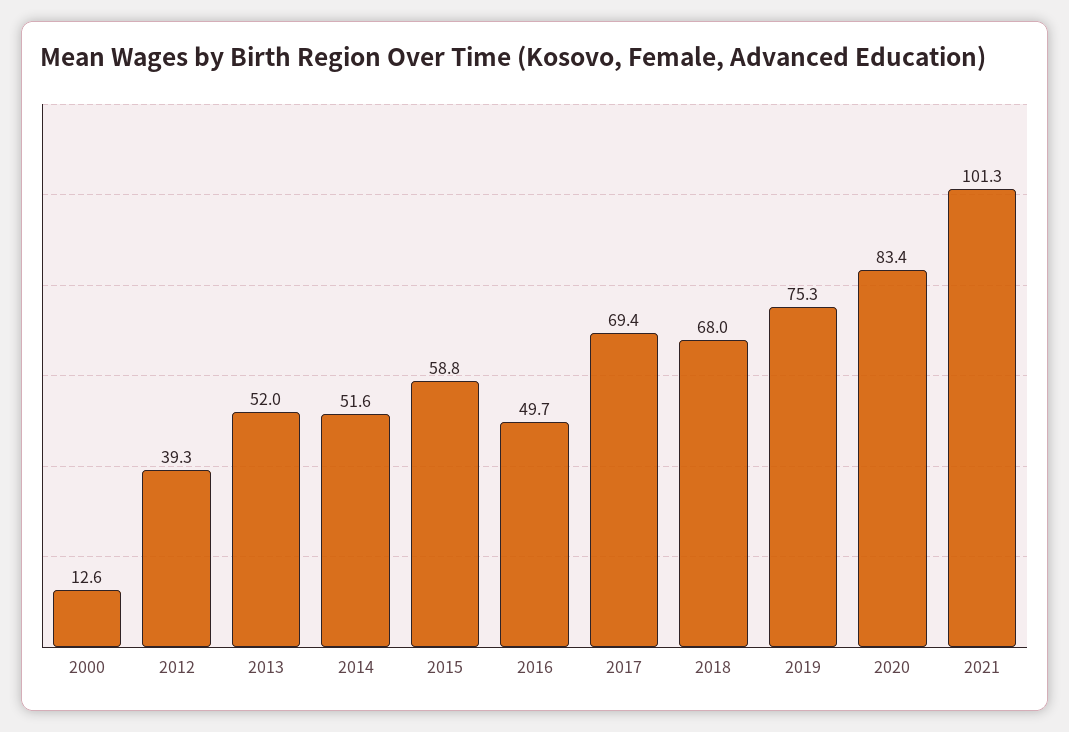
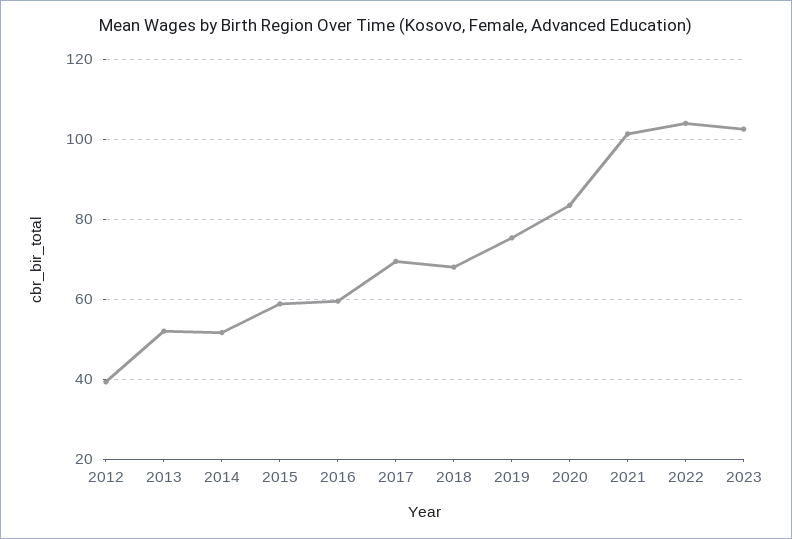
2000: 12.6 -> none
2016: 49.7 -> 60
2022: none -> 104
2023: none -> 102

